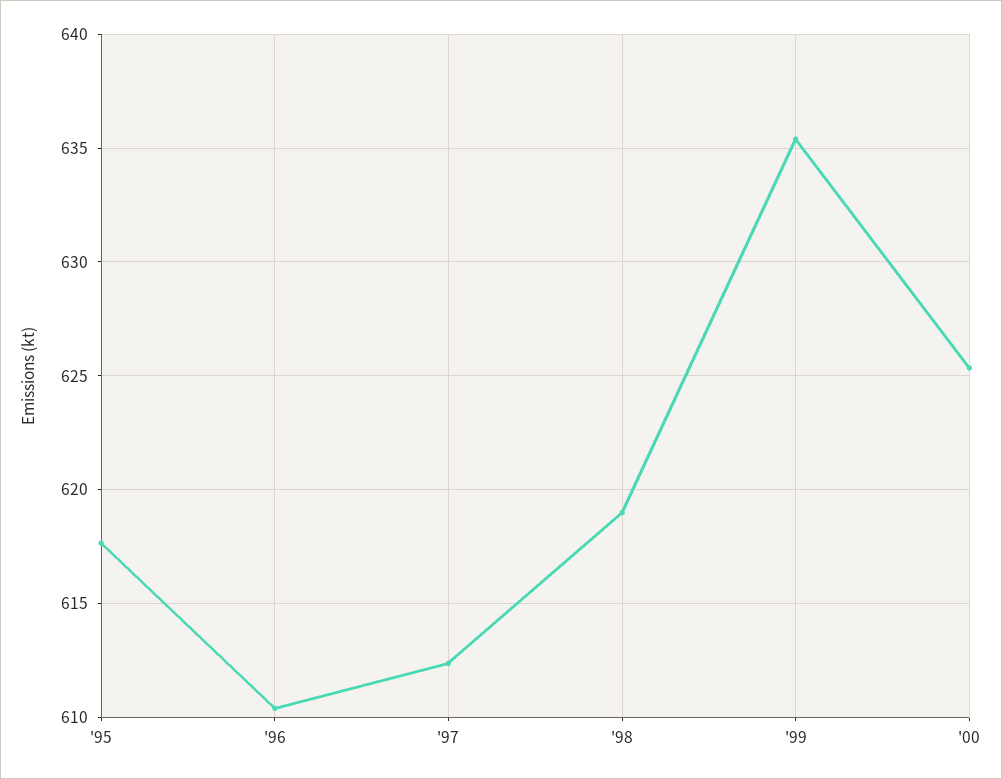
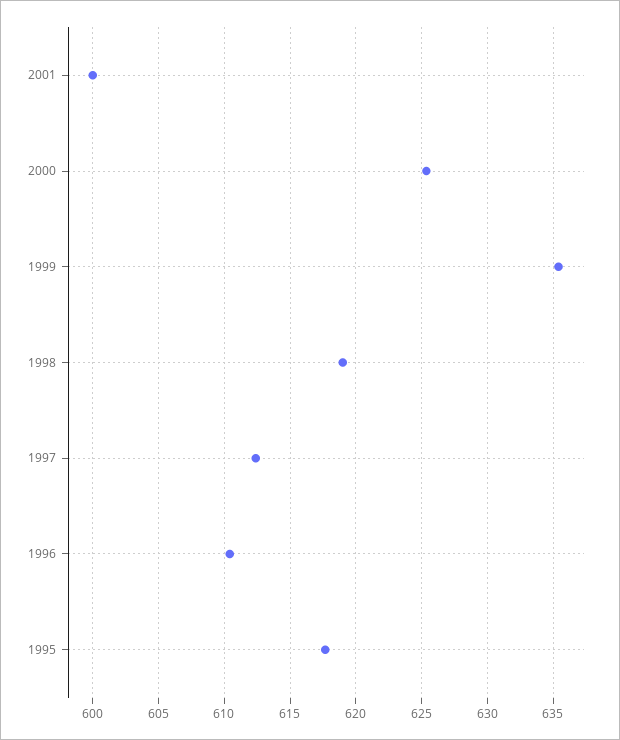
2001: none -> 600

